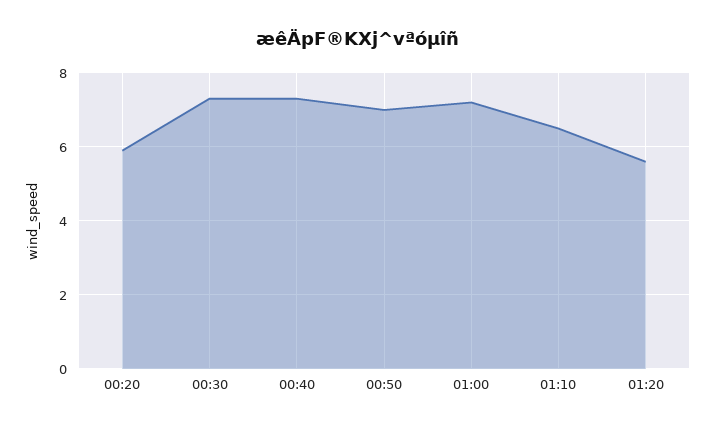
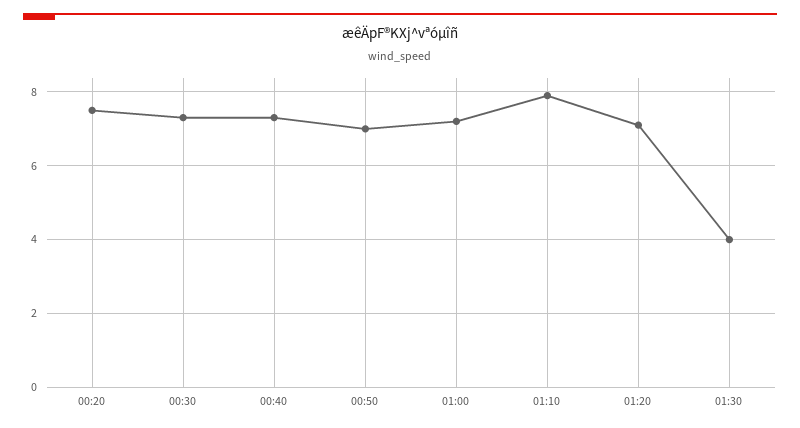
00:20: 6 -> 7.5
01:10: 6.5 -> 8
01:20: 5.5 -> 7
01:30: none -> 4

